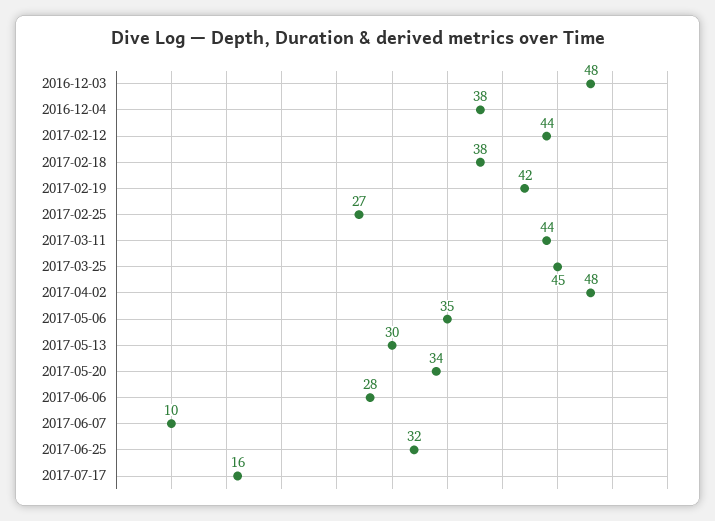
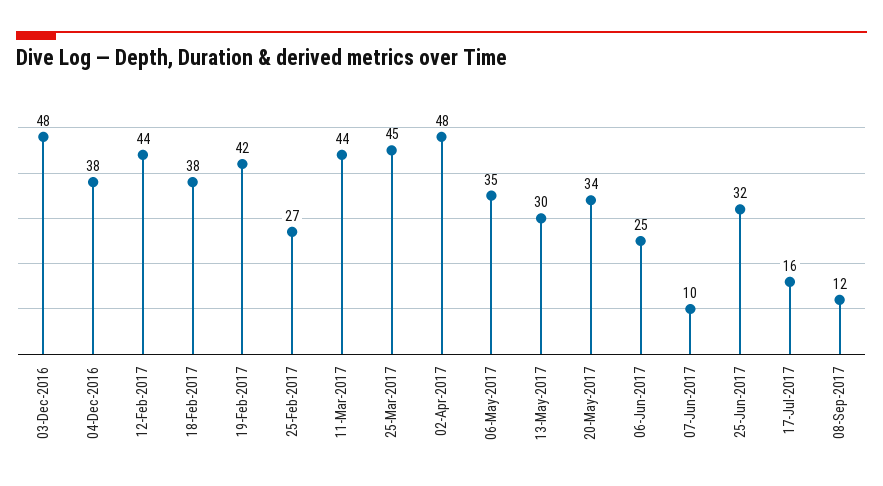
2017-06-06: 28 -> 25
08-Sep-2017: none -> 12

